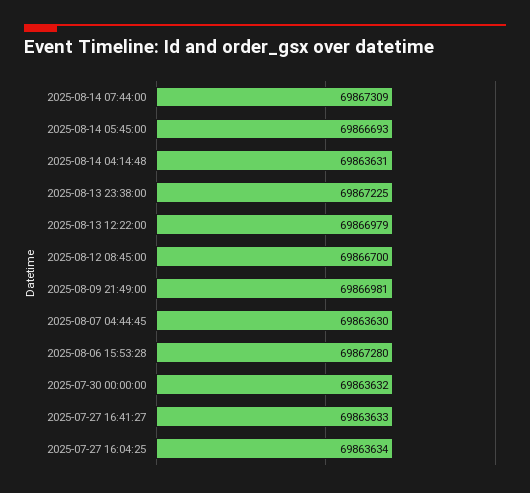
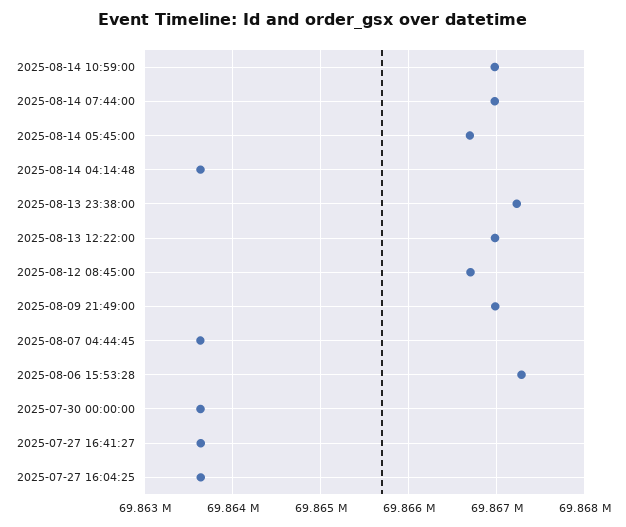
2025-08-14 07:44:00: 69867309 -> 69867000
2025-08-14 10:59:00: none -> 69867000

